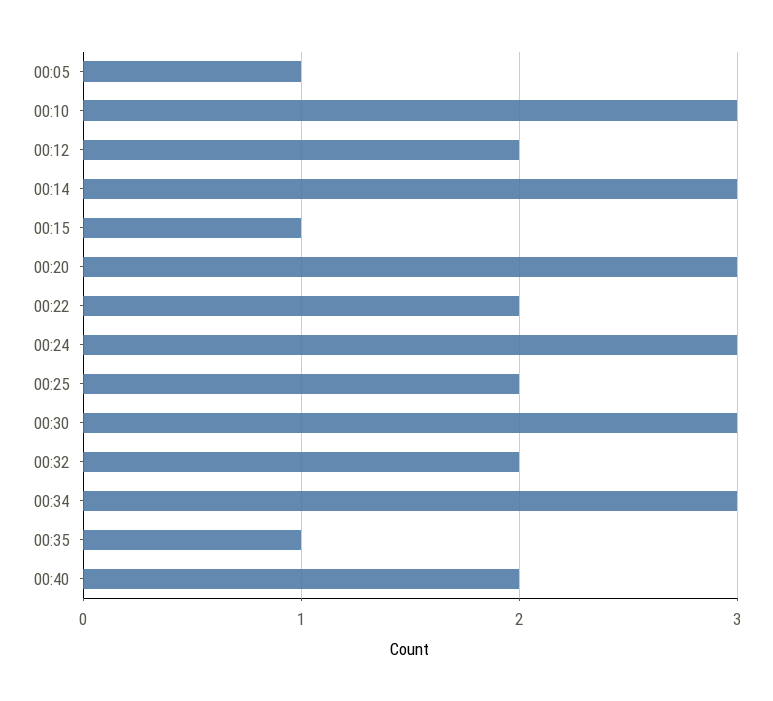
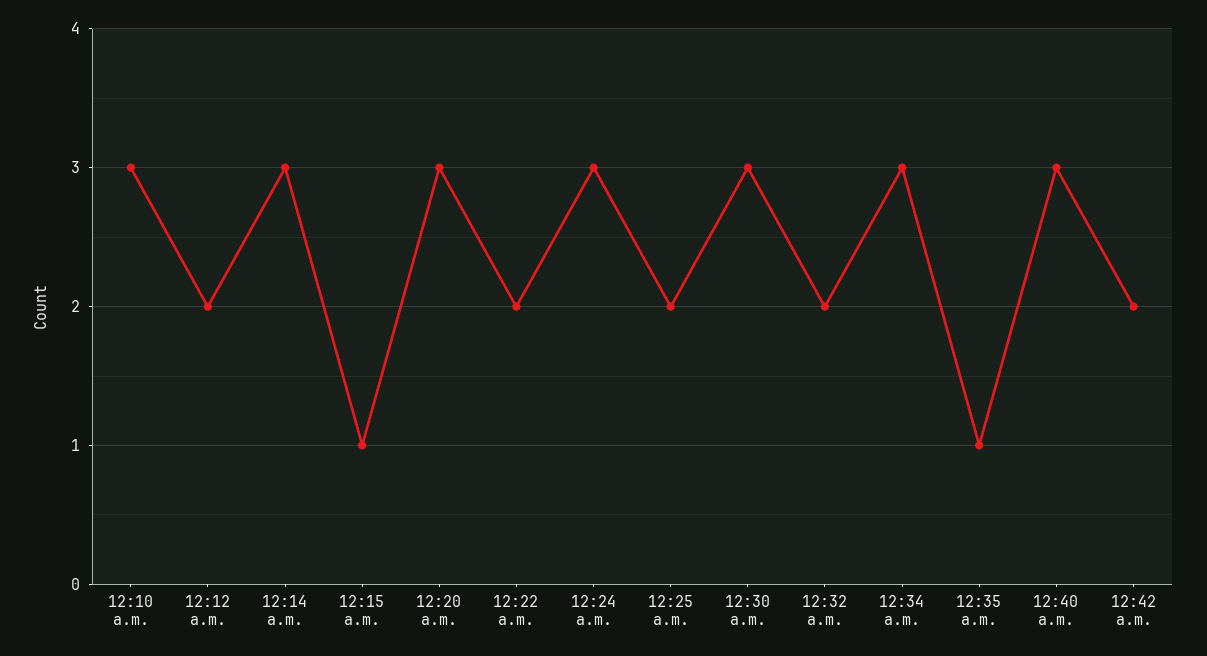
00:05: 1 -> none
00:40: 2 -> 3
12:42 a.m.: none -> 2

